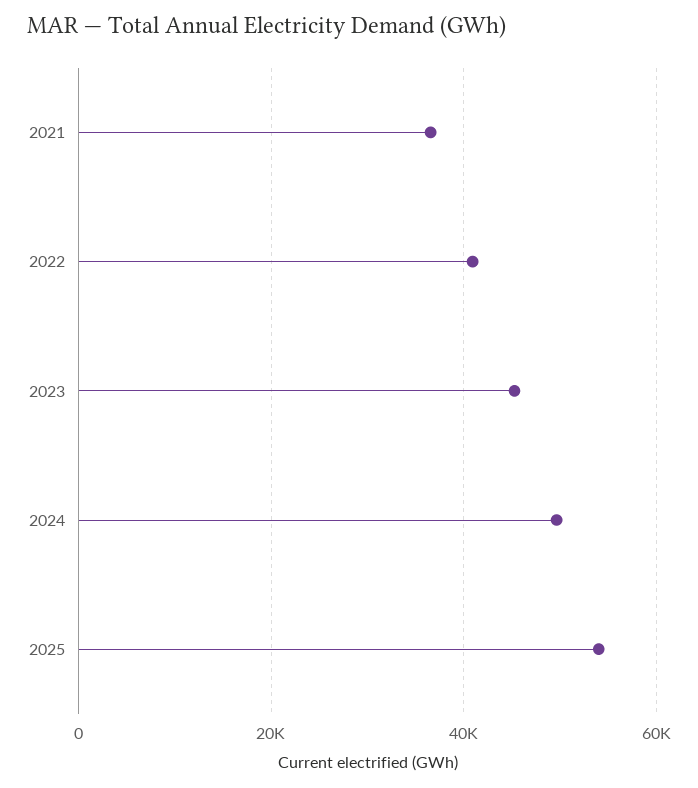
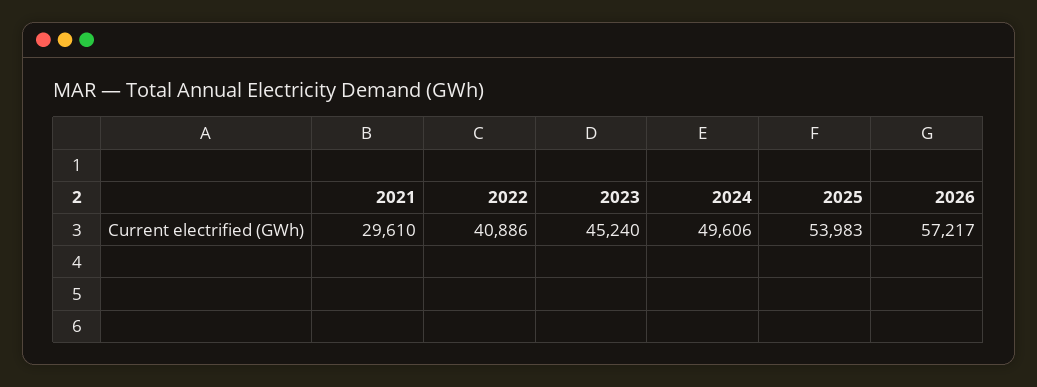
2021: 36000 -> 29610
2026: none -> 57217

